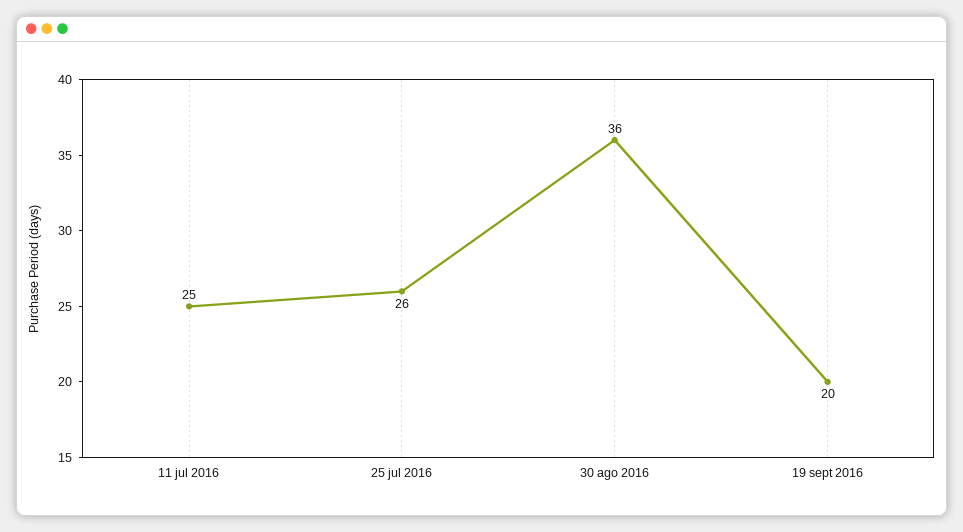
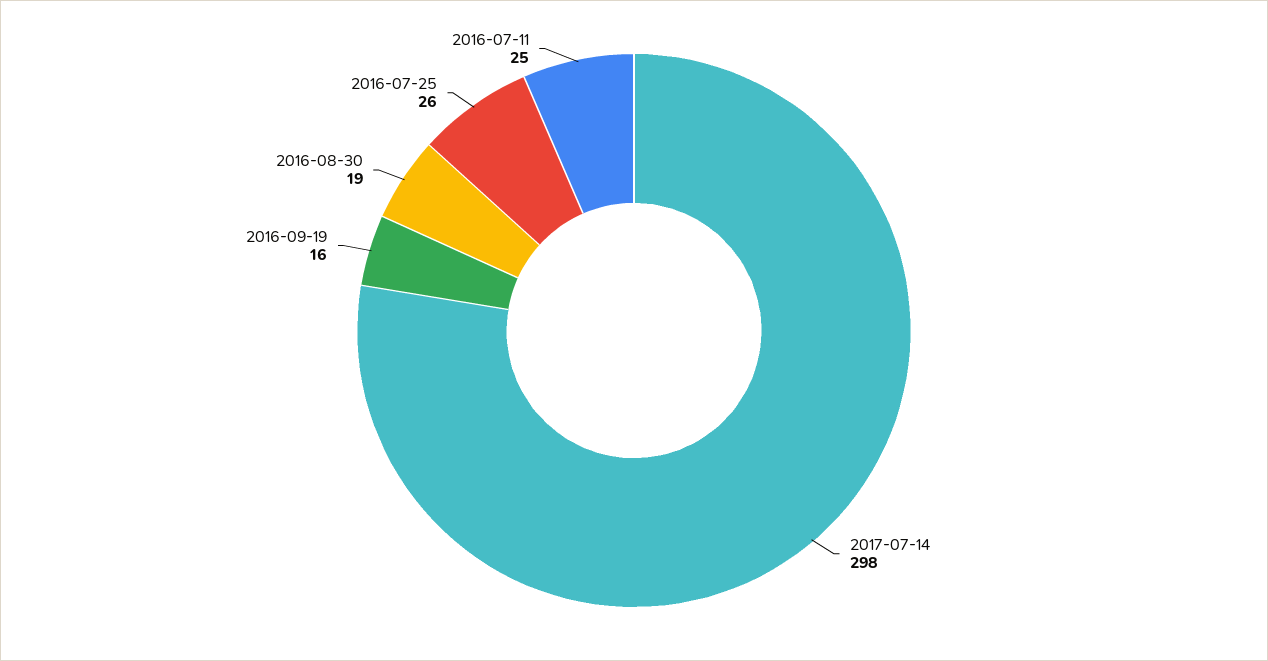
30 ago 2016: 36 -> 19
19 sept 2016: 20 -> 16
2017-07-14: none -> 298

